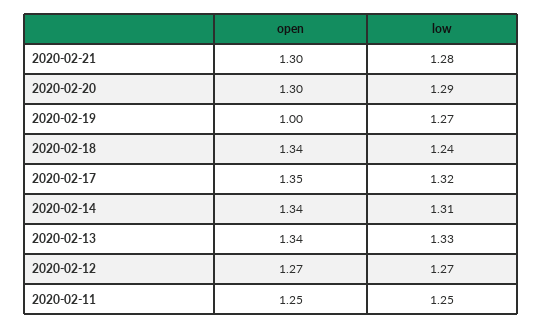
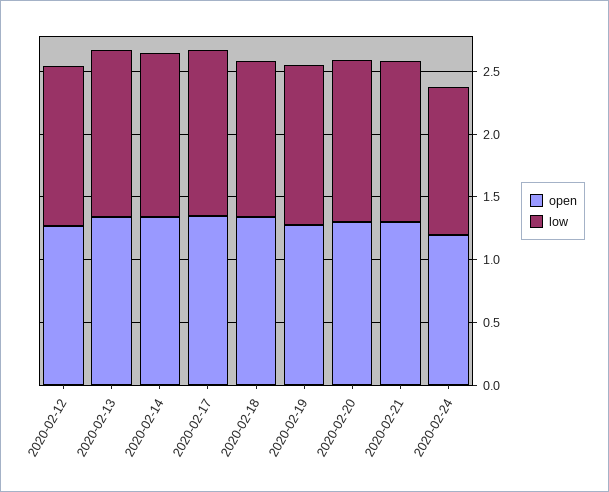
open, 2020-02-19: 1 -> 1.3
open, 2020-02-11: 1.25 -> none
low, 2020-02-11: 1.25 -> none
open, 2020-02-24: none -> 1.2
low, 2020-02-24: none -> 1.2

